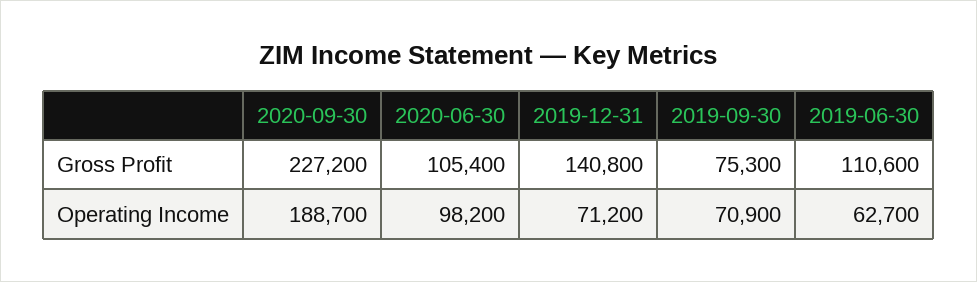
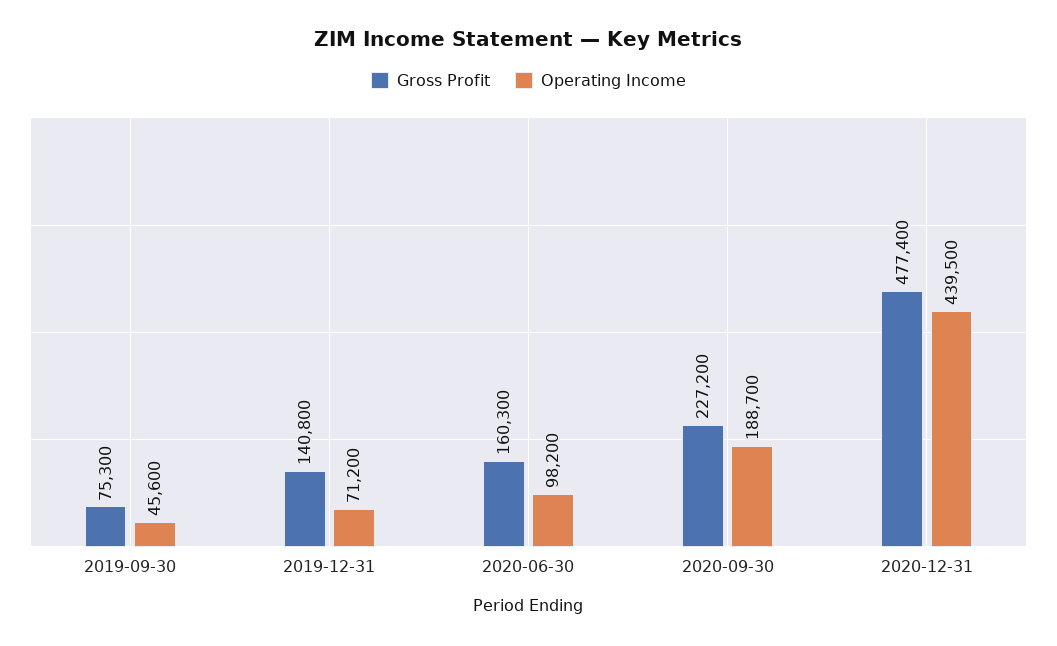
Gross Profit, 2020-06-30: 105400 -> 160300
Gross Profit, 2019-06-30: 110600 -> none
Operating Income, 2019-09-30: 70900 -> 45600
Operating Income, 2019-06-30: 62700 -> none
Gross Profit, 2020-12-31: none -> 477400
Operating Income, 2020-12-31: none -> 439500

